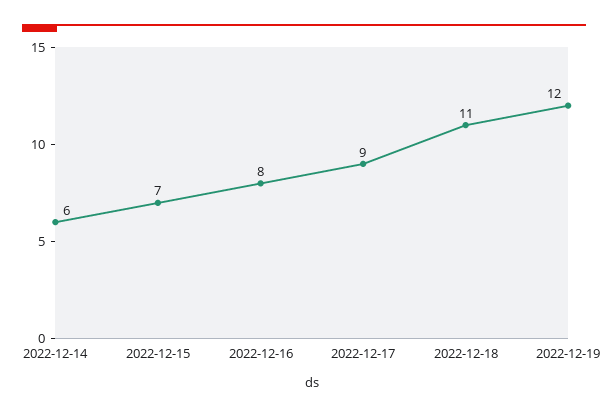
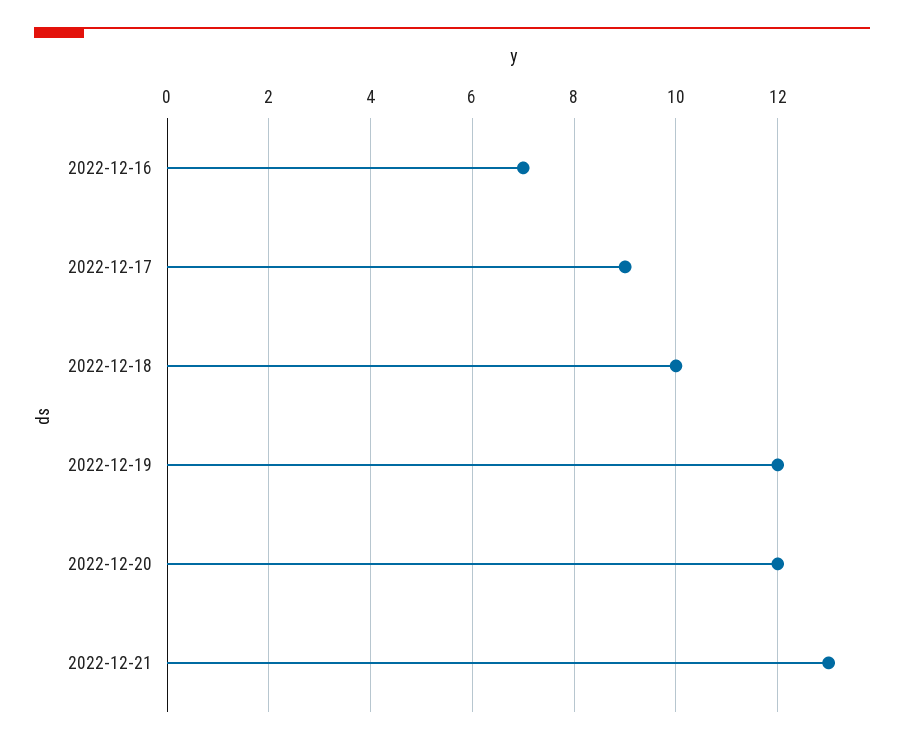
2022-12-14: 6 -> none
2022-12-15: 7 -> none
2022-12-16: 8 -> 7
2022-12-18: 11 -> 10
2022-12-20: none -> 12
2022-12-21: none -> 13

